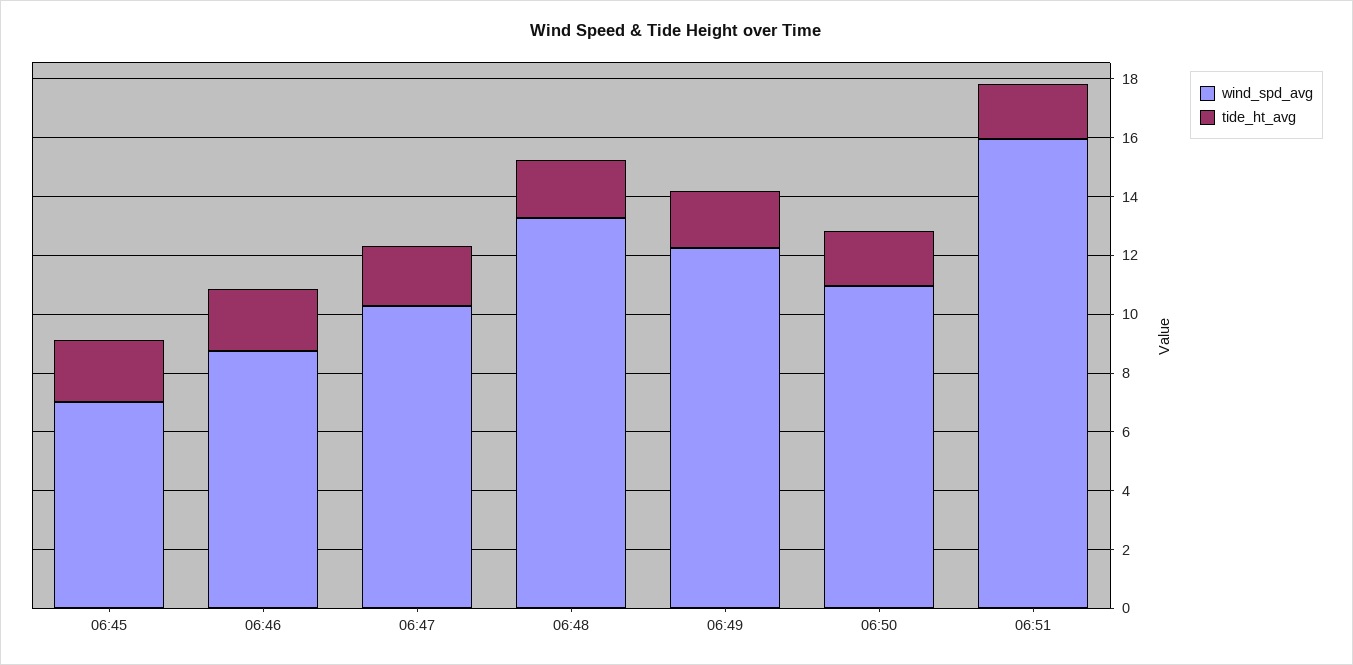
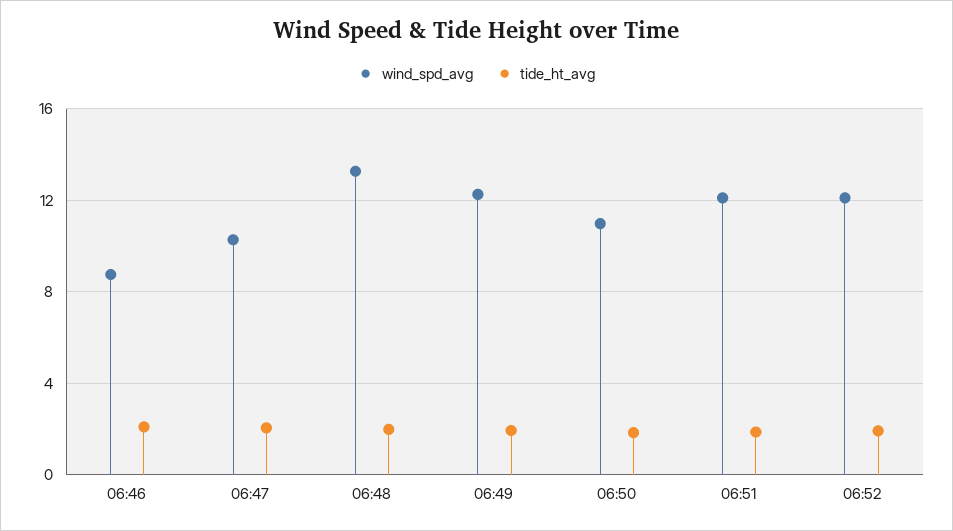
wind_spd_avg, 06:45: 7 -> none
tide_ht_avg, 06:45: 2 -> none
wind_spd_avg, 06:51: 16 -> 12
wind_spd_avg, 06:52: none -> 12
tide_ht_avg, 06:52: none -> 2

